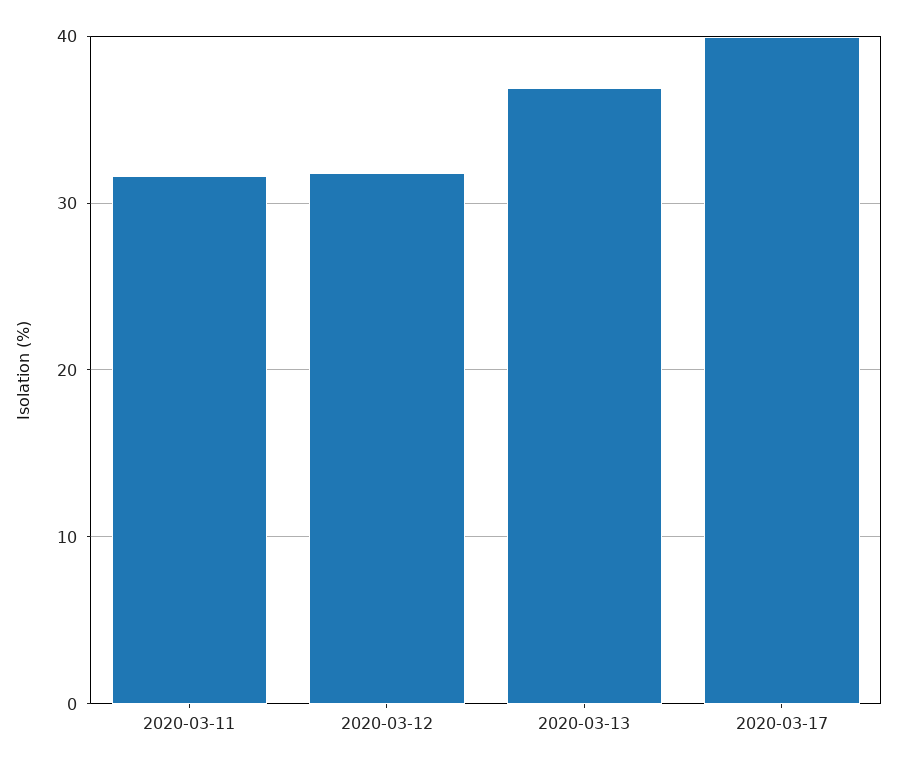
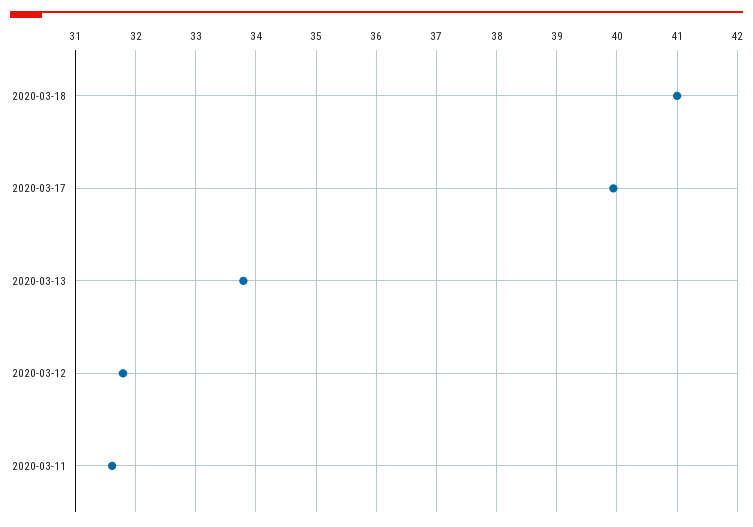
2020-03-13: 37 -> 33.8
2020-03-18: none -> 41

